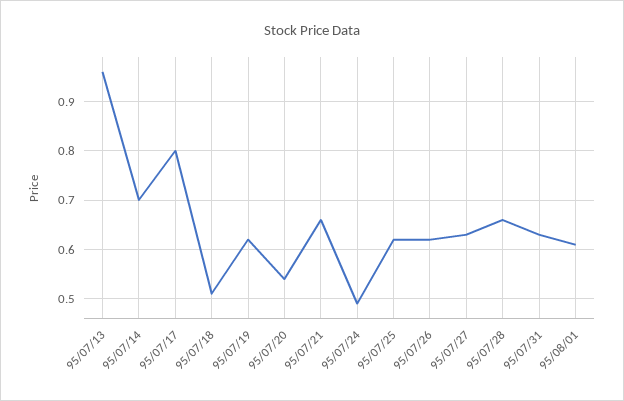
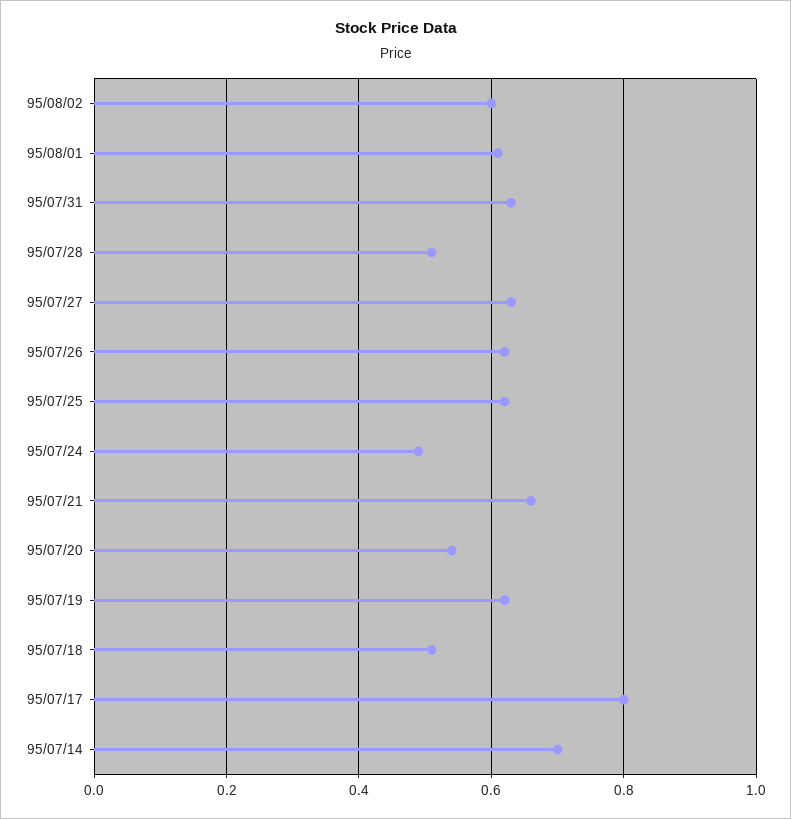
95/07/13: 0.95 -> none
95/07/28: 0.65 -> 0.5
95/08/02: none -> 0.6

